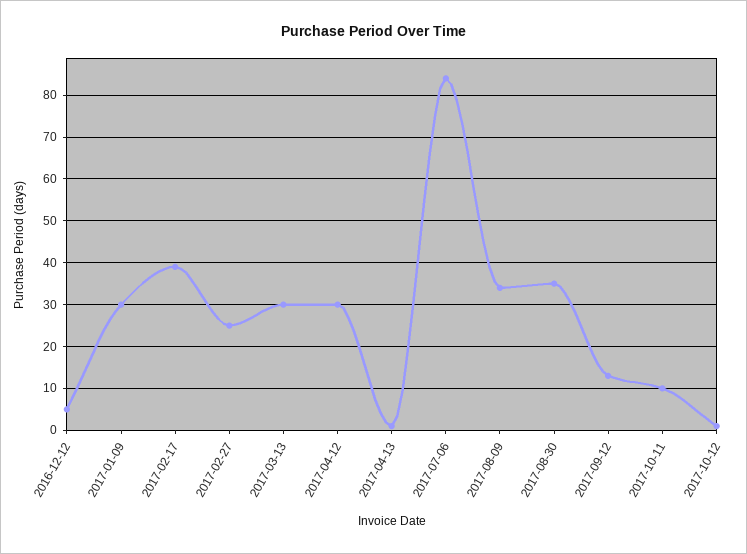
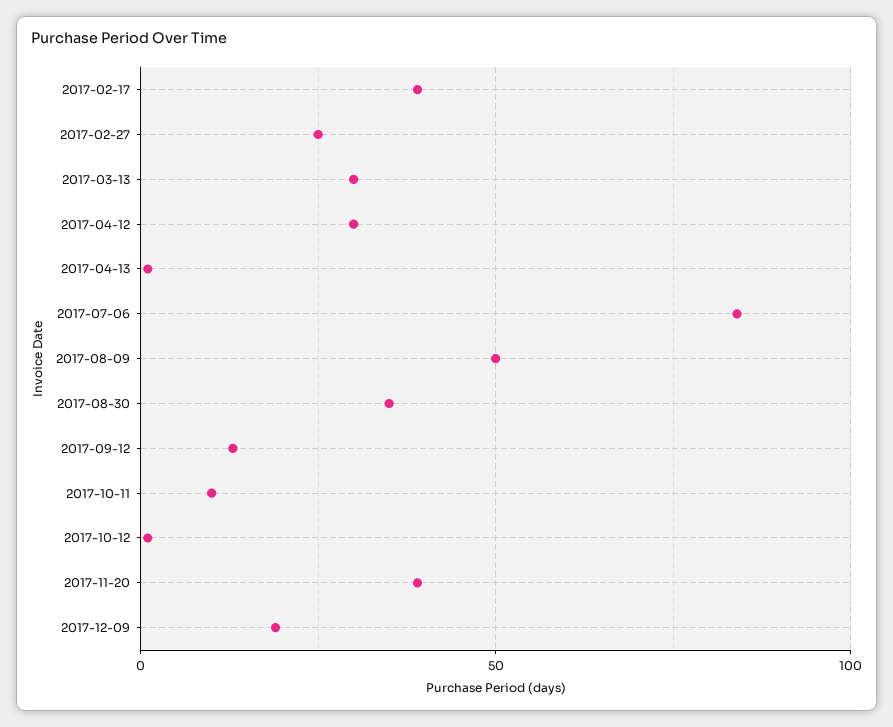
2016-12-12: 5 -> none
2017-01-09: 30 -> none
2017-08-09: 35 -> 50
2017-11-20: none -> 40
2017-12-09: none -> 20

